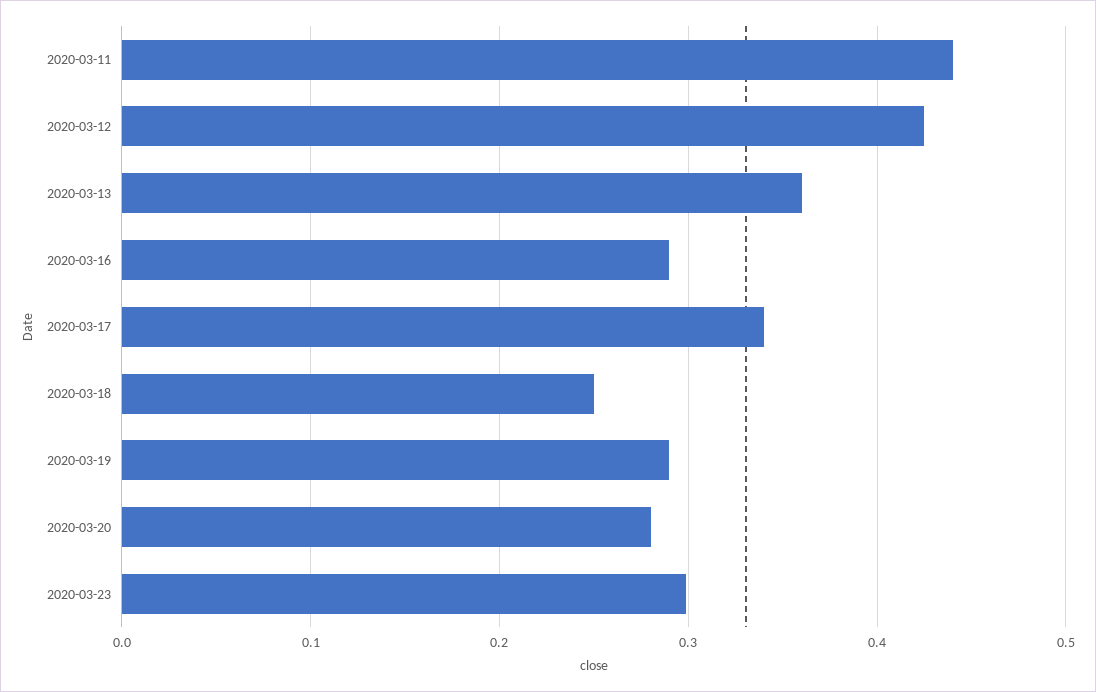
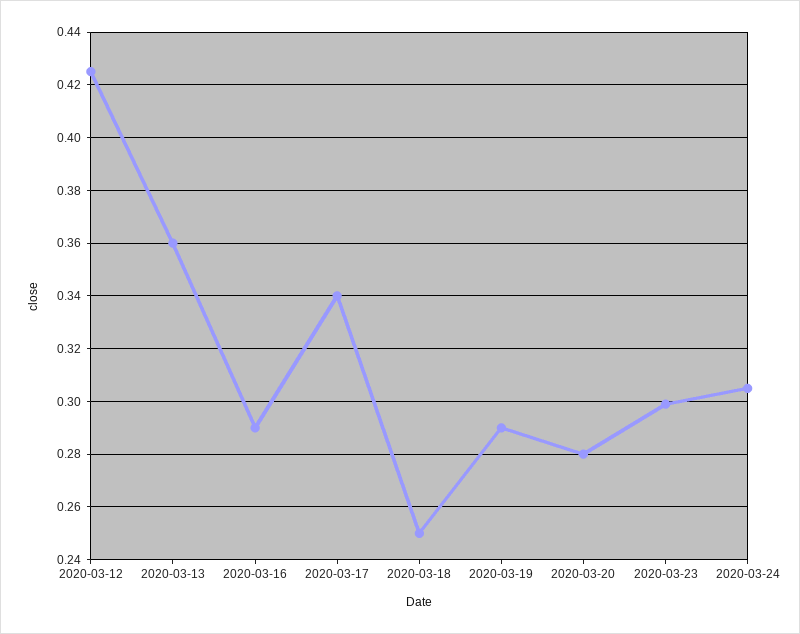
2020-03-11: 0.44 -> none
2020-03-24: none -> 0.305

